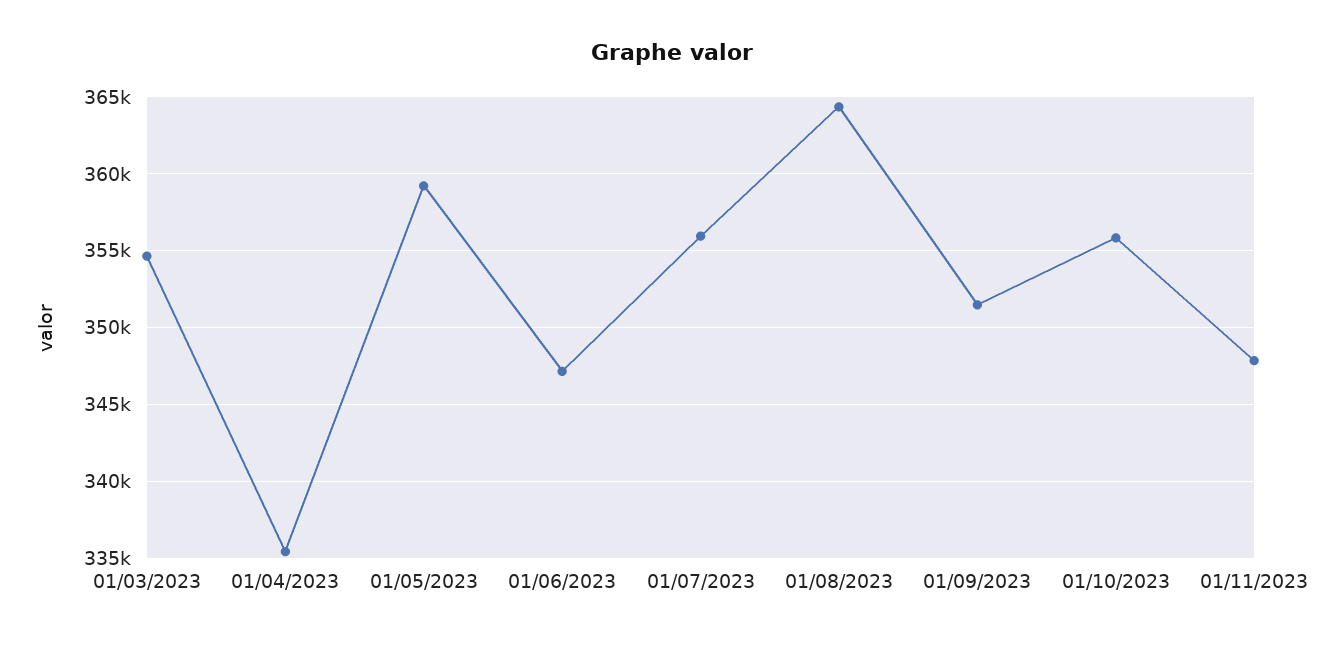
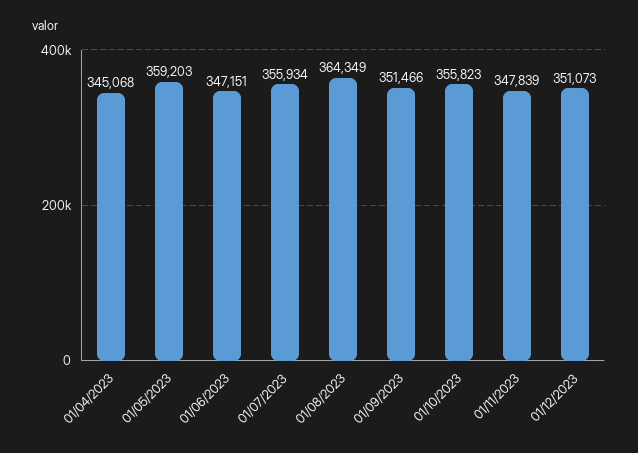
01/03/2023: 354500 -> none
01/04/2023: 335500 -> 345068
01/12/2023: none -> 351073

